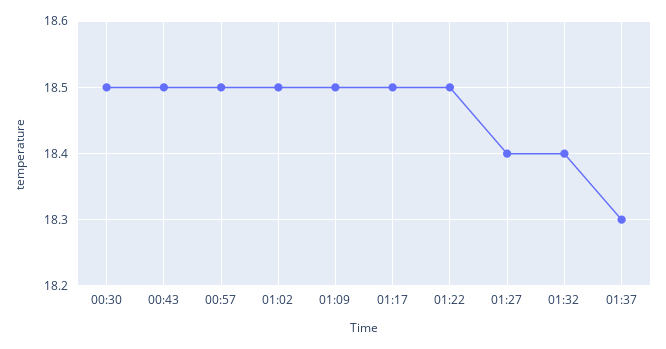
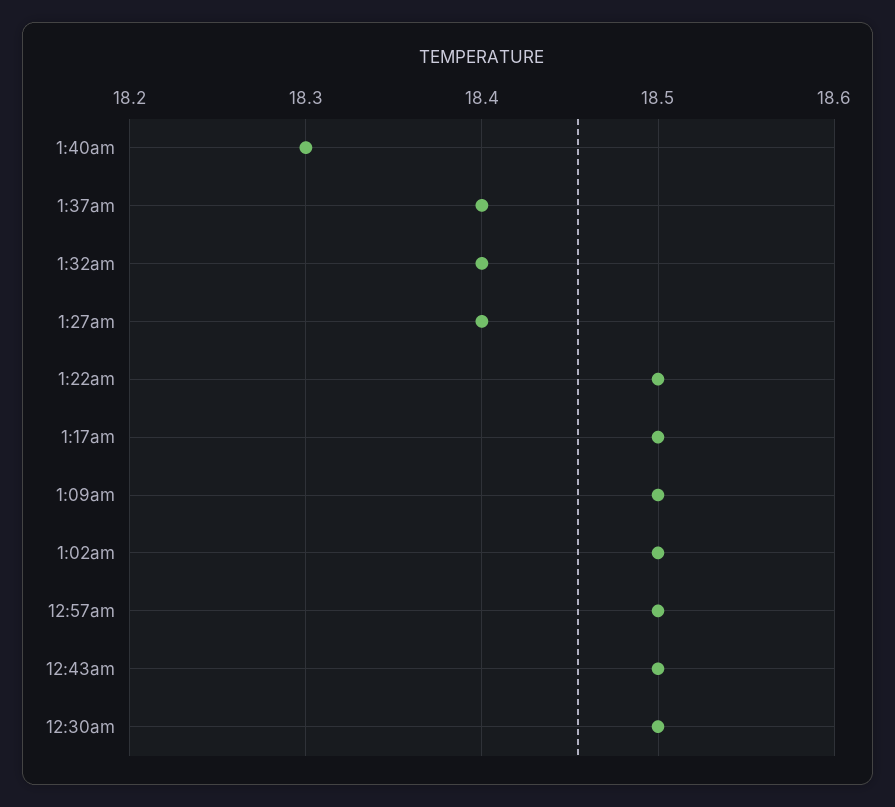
01:37: 18.3 -> 18.4
1:40am: none -> 18.3

